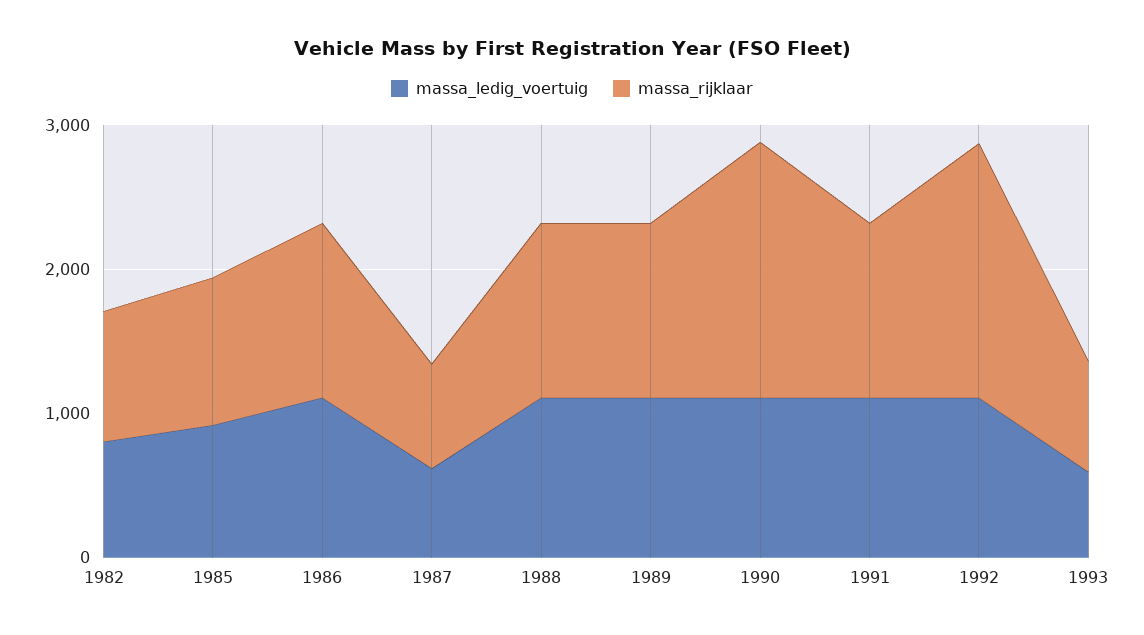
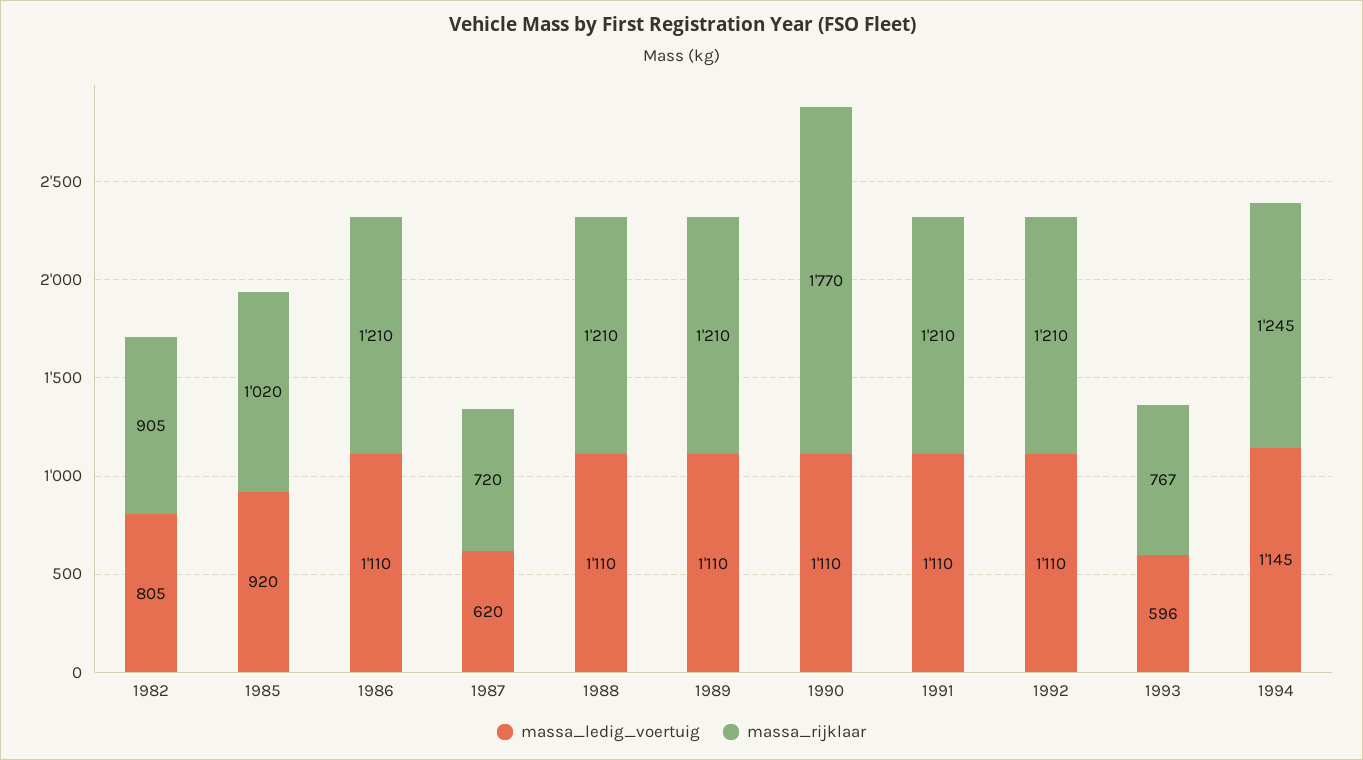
massa_rijklaar, 1992: 1800 -> 1210
massa_ledig_voertuig, 1994: none -> 1145
massa_rijklaar, 1994: none -> 1245

